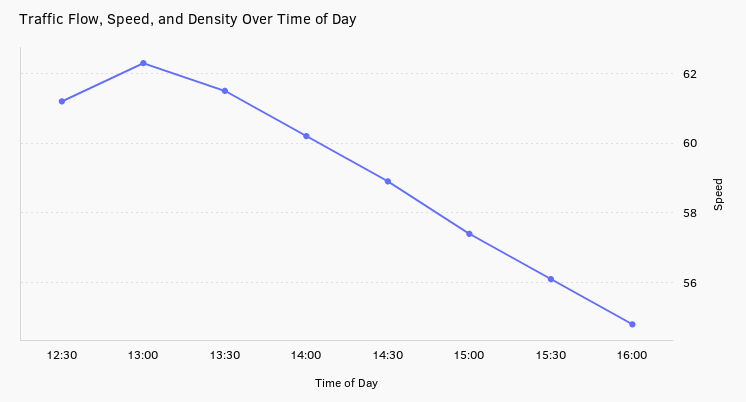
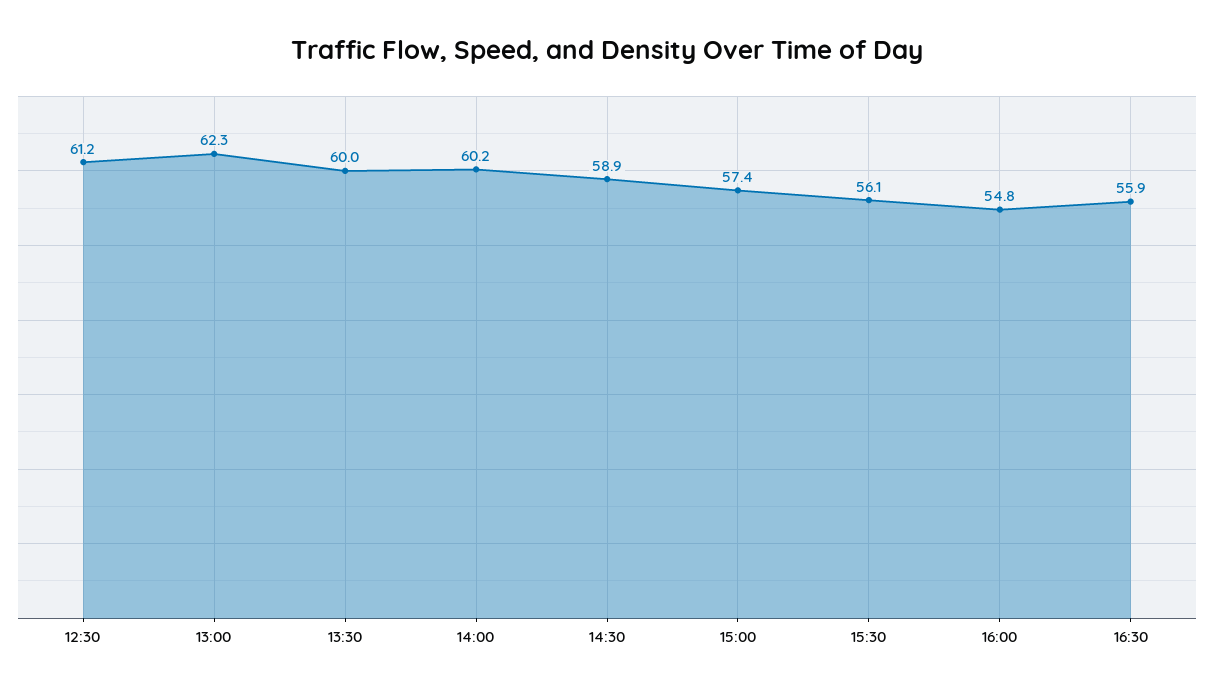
13:30: 61.5 -> 60
16:30: none -> 55.9

